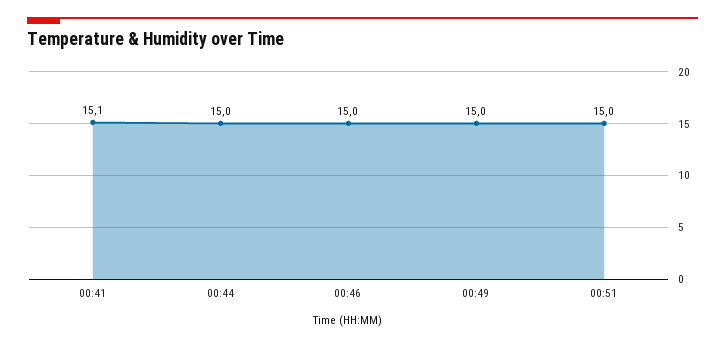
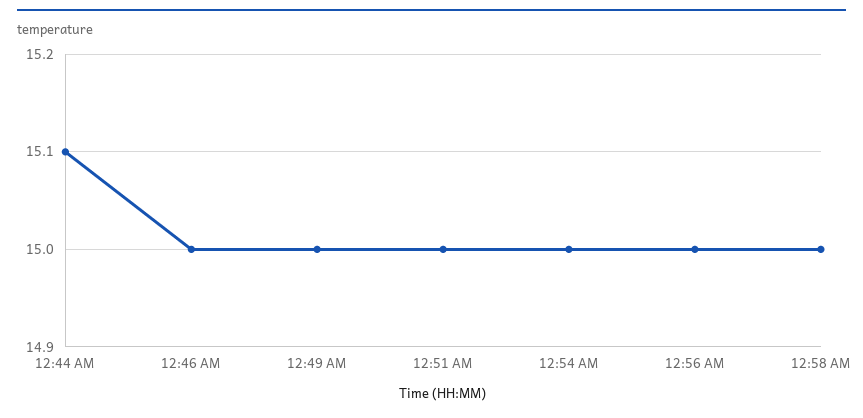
00:41: 15.1 -> none
00:44: 15 -> 15.1
12:54 AM: none -> 15
12:56 AM: none -> 15
12:58 AM: none -> 15

